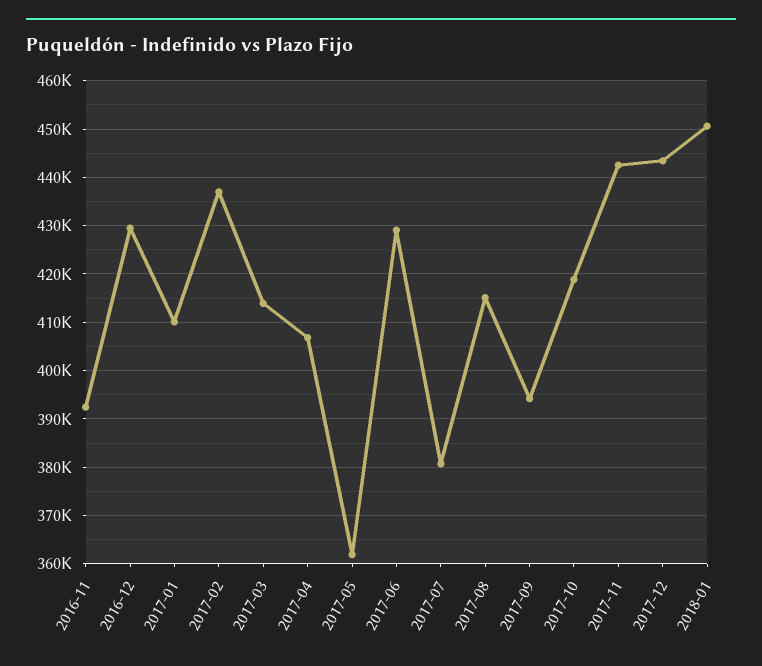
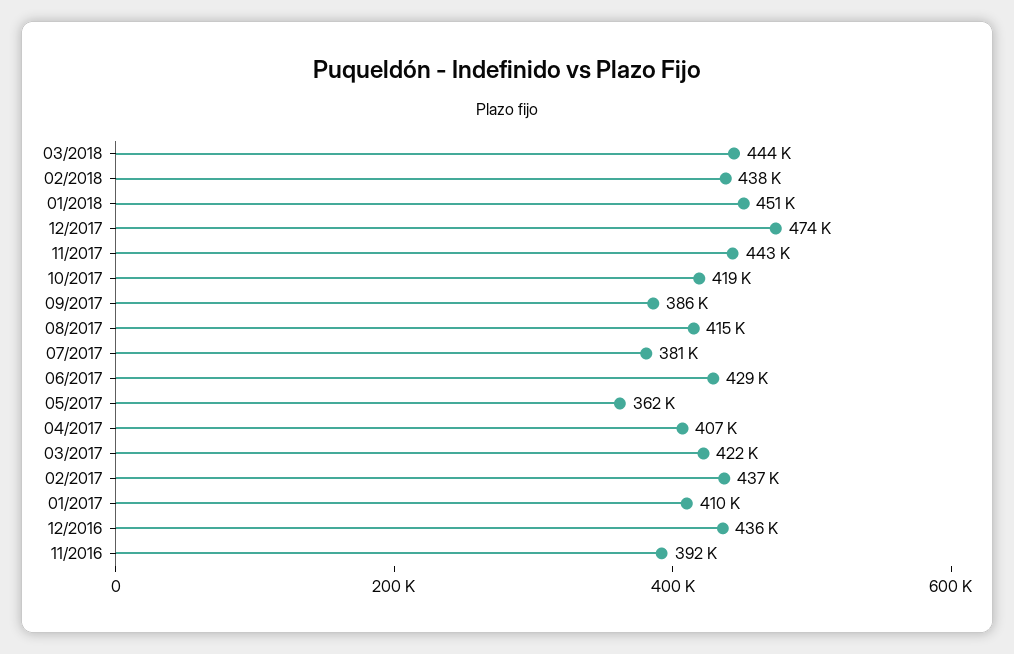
2016-12: 430000 -> 436000
2017-03: 414000 -> 422000
2017-09: 394000 -> 386000
2017-12: 444000 -> 474000
03/2018: none -> 444000
02/2018: none -> 438000

